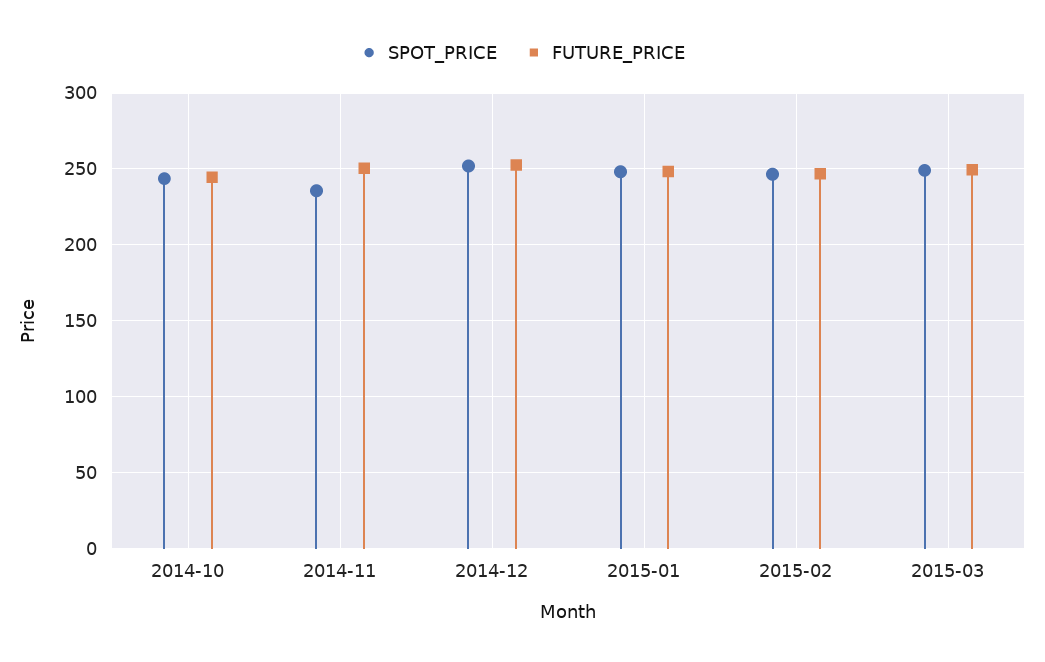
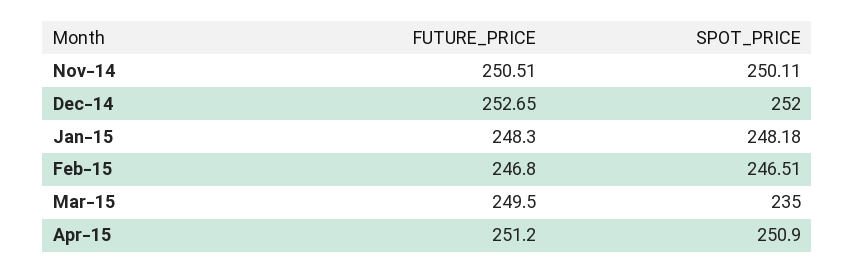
SPOT_PRICE, 2014-10: 245 -> none
FUTURE_PRICE, 2014-10: 245 -> none
SPOT_PRICE, 2014-11: 235 -> 250.11
SPOT_PRICE, 2015-03: 250 -> 235
FUTURE_PRICE, Apr-15: none -> 251.2
SPOT_PRICE, Apr-15: none -> 250.9

